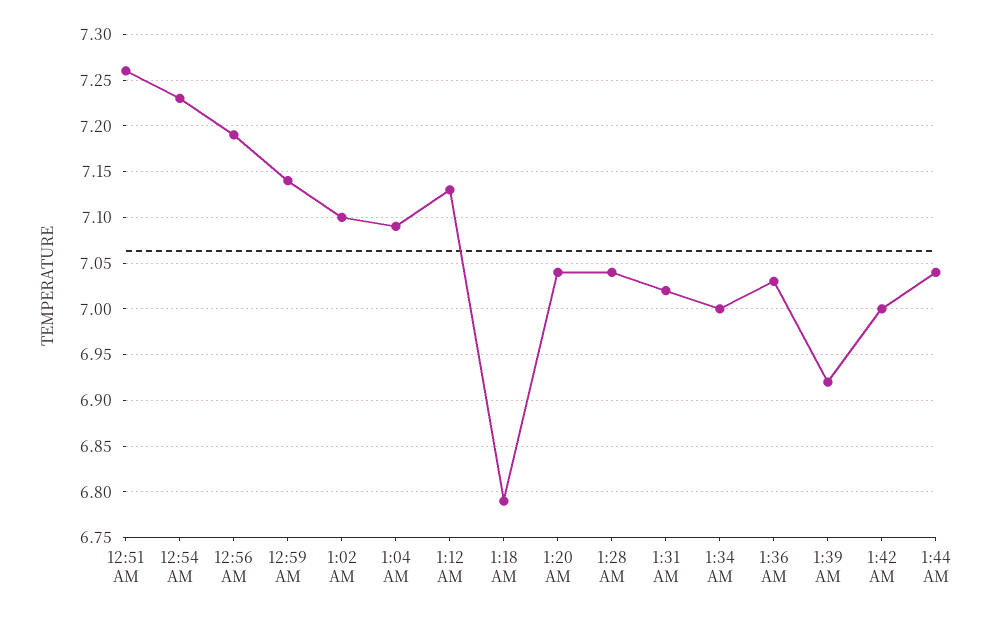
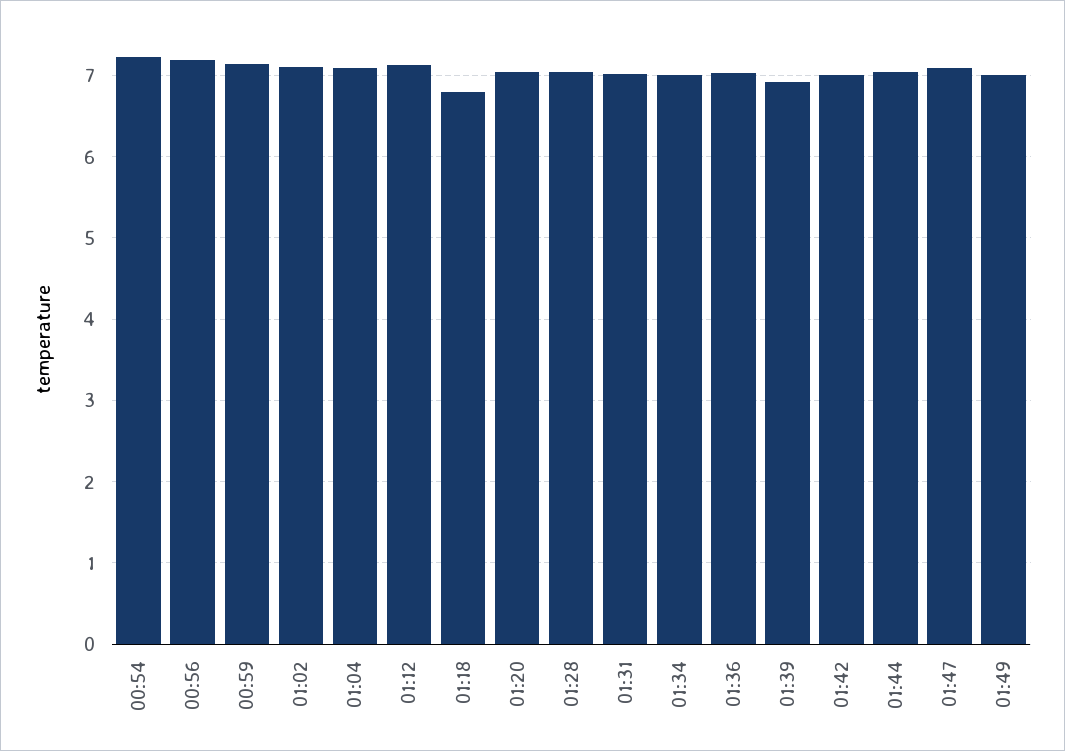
12:51 AM: 7.26 -> none
01:47: none -> 7.1
01:49: none -> 7

